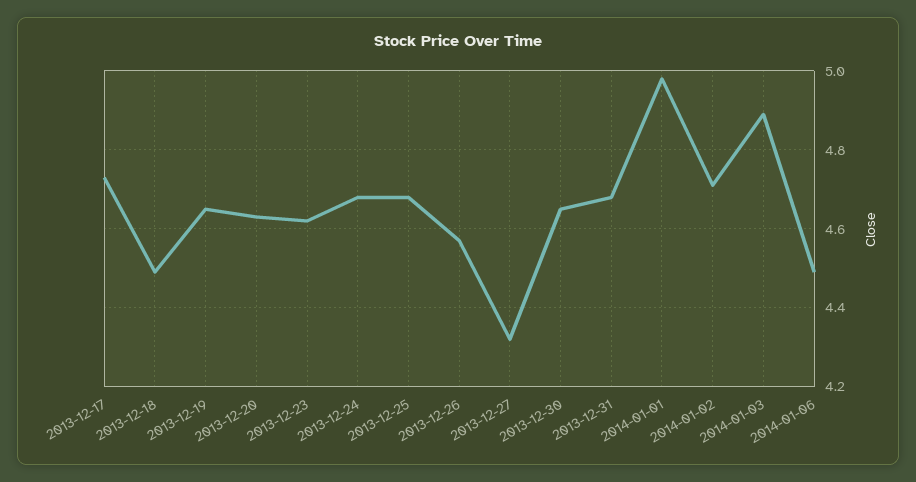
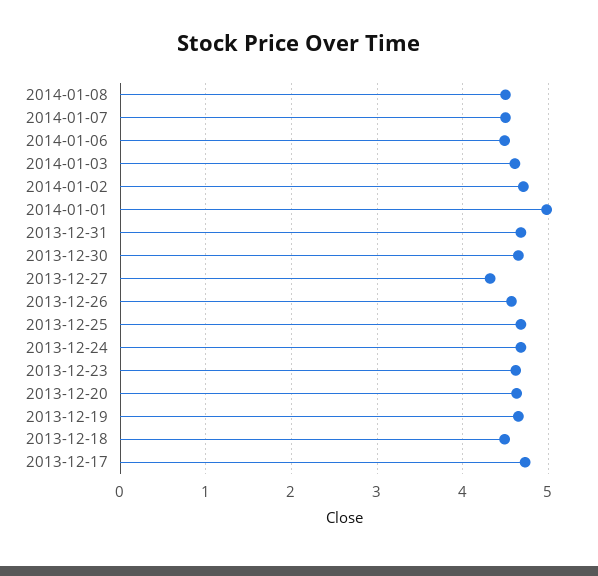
2014-01-03: 4.9 -> 4.6
2014-01-08: none -> 4.5
2014-01-07: none -> 4.5

